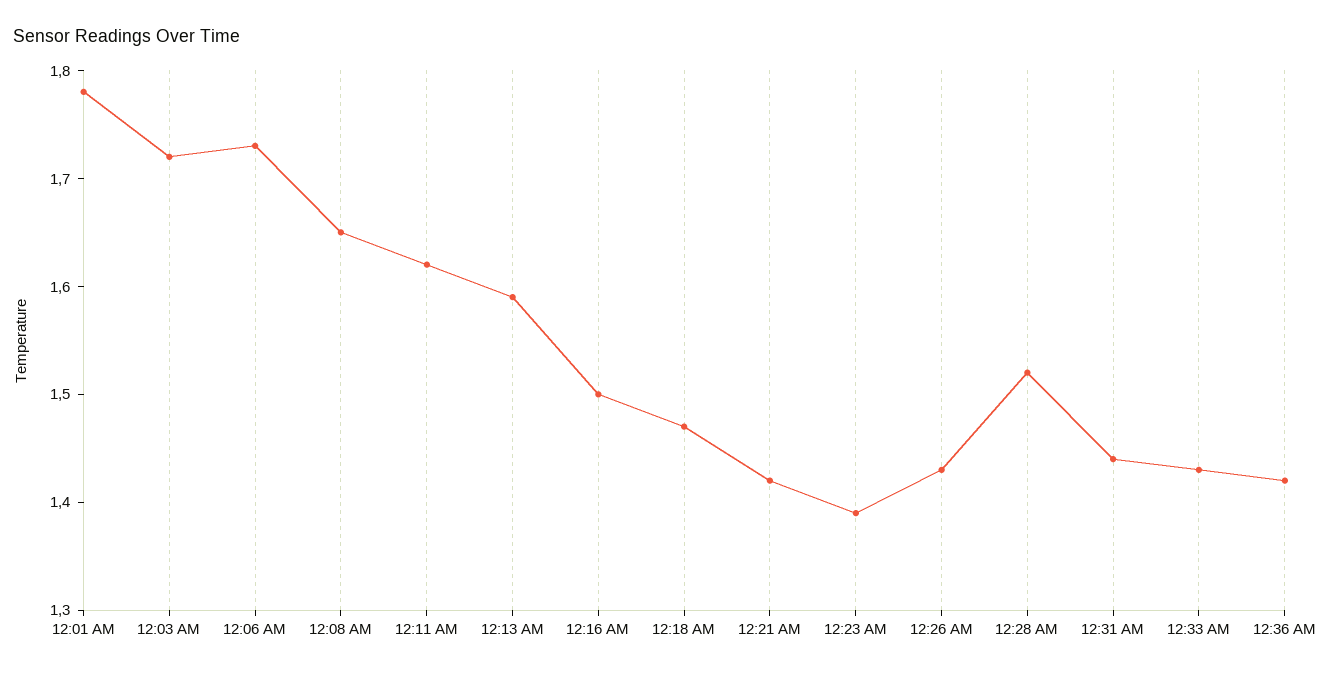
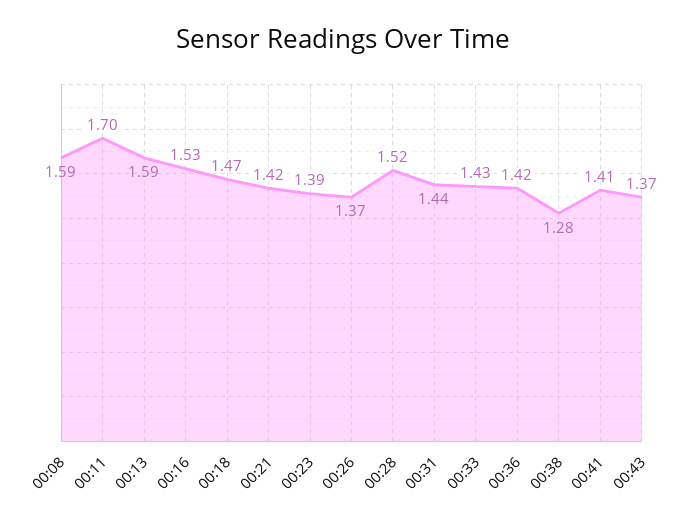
12:01 AM: 1.78 -> none
12:03 AM: 1.72 -> none
12:06 AM: 1.73 -> none
12:08 AM: 1.65 -> 1.59
12:11 AM: 1.62 -> 1.7
12:16 AM: 1.5 -> 1.53
12:26 AM: 1.43 -> 1.37
00:38: none -> 1.28
00:41: none -> 1.41
00:43: none -> 1.37

